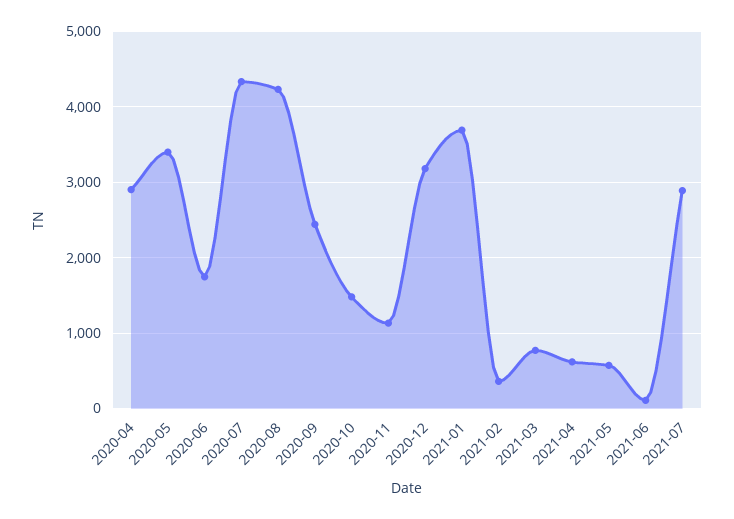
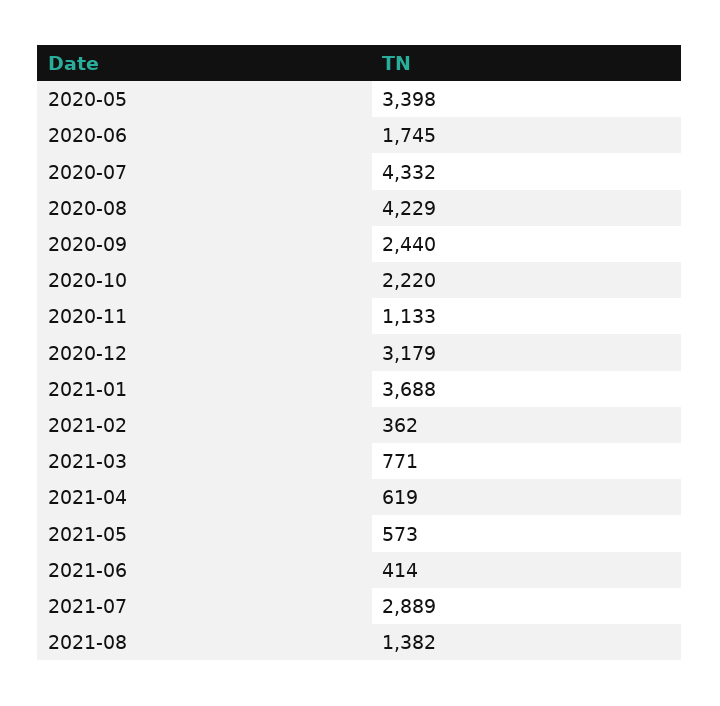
2020-04: 2900 -> none
2020-10: 1500 -> 2220
2021-06: 100 -> 414
2021-08: none -> 1382

